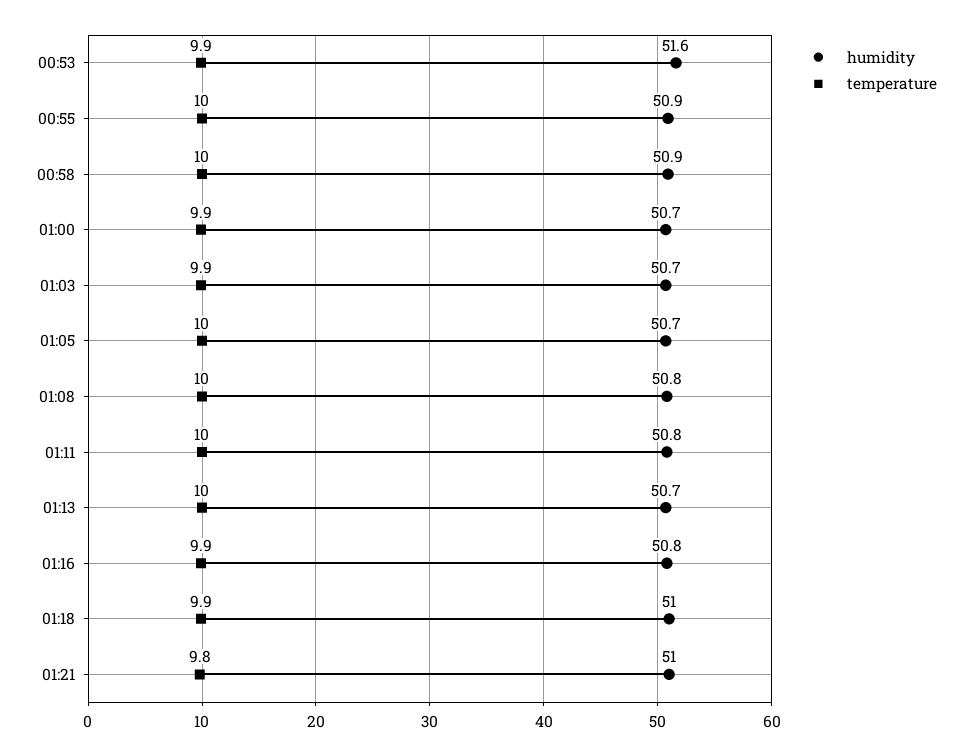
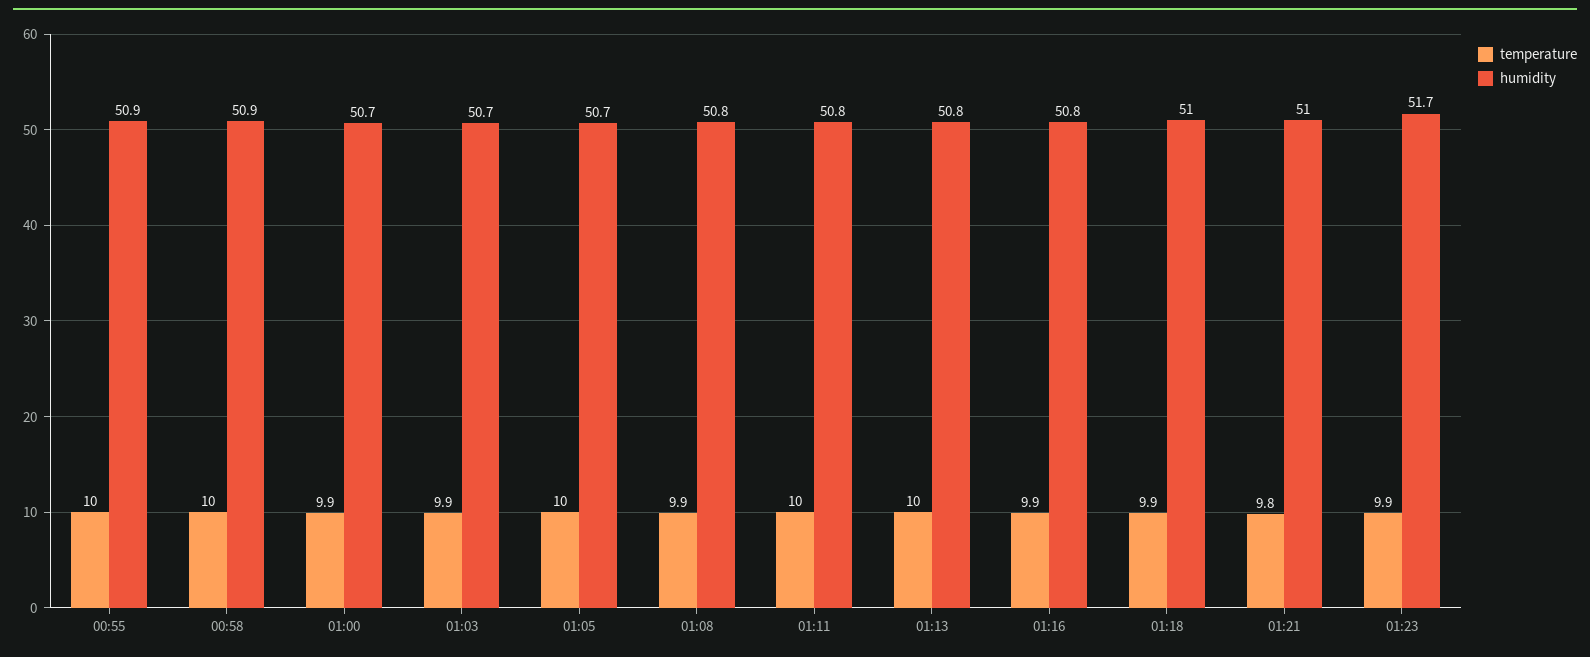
humidity, 00:53: 51.6 -> none
temperature, 00:53: 9.9 -> none
temperature, 01:08: 10 -> 9.9
humidity, 01:13: 50.7 -> 50.8
temperature, 01:23: none -> 9.9
humidity, 01:23: none -> 51.7

